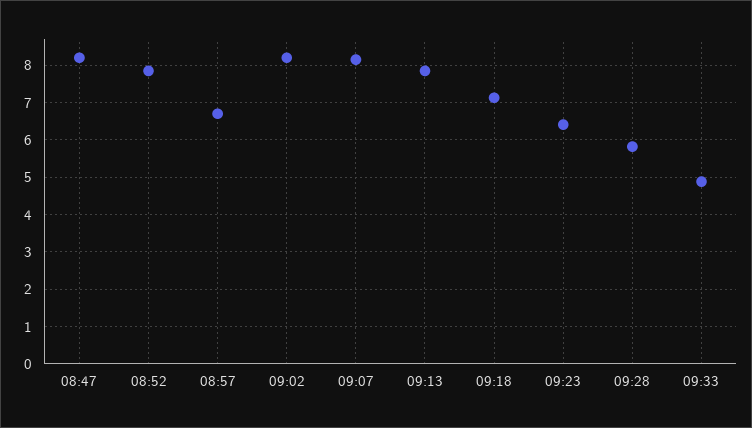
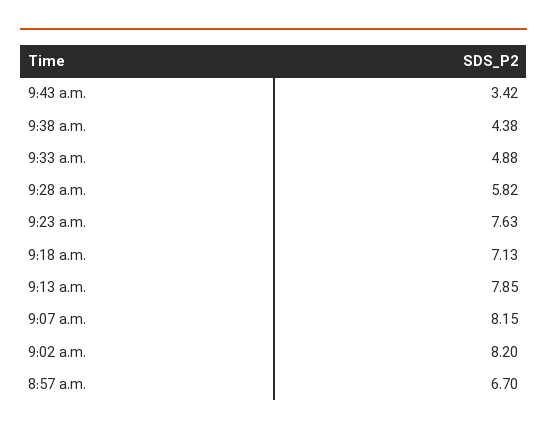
08:47: 8.2 -> none
08:52: 7.8 -> none
09:23: 6.4 -> 7.63
9:43 a.m.: none -> 3.42
9:38 a.m.: none -> 4.38

